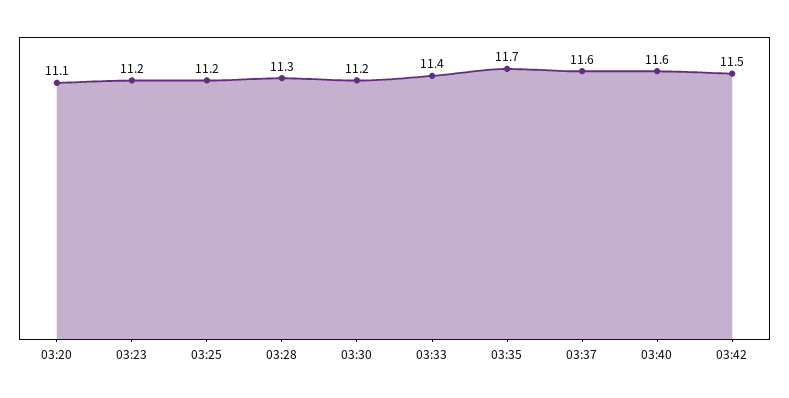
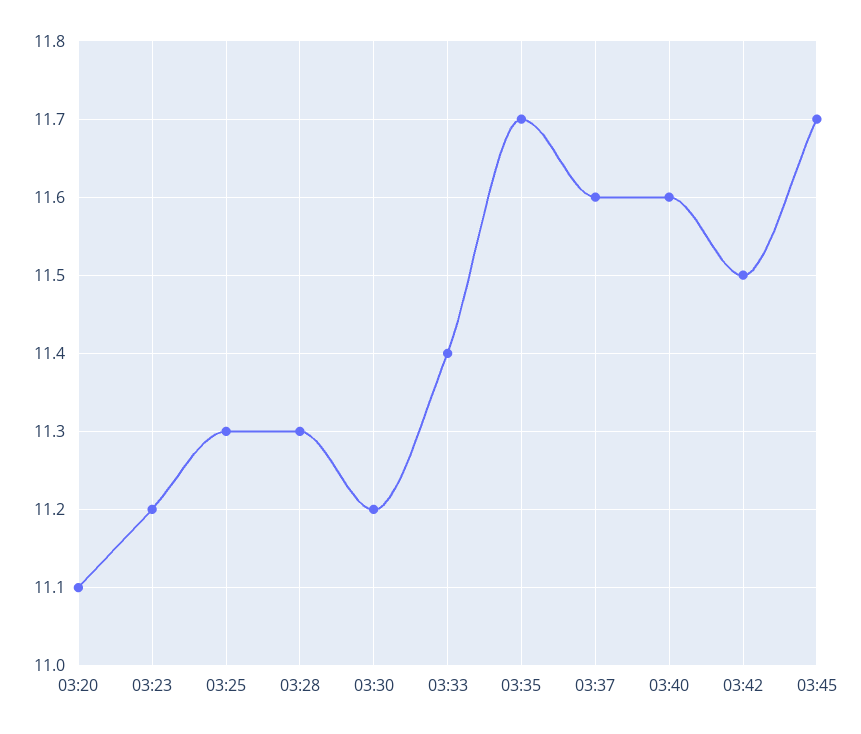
03:25: 11.2 -> 11.3
03:45: none -> 11.7

